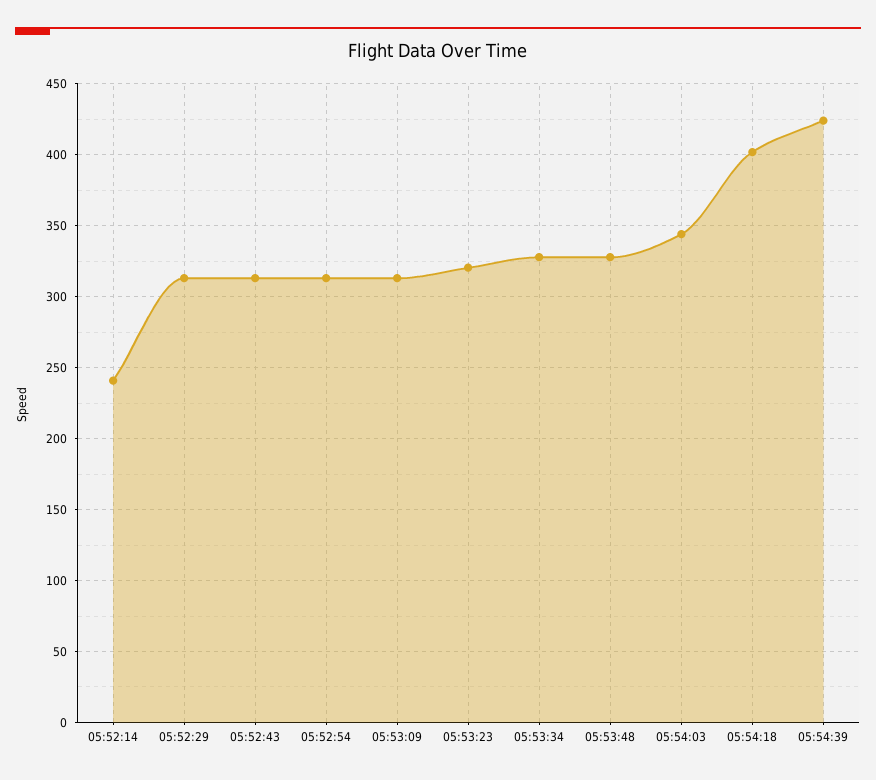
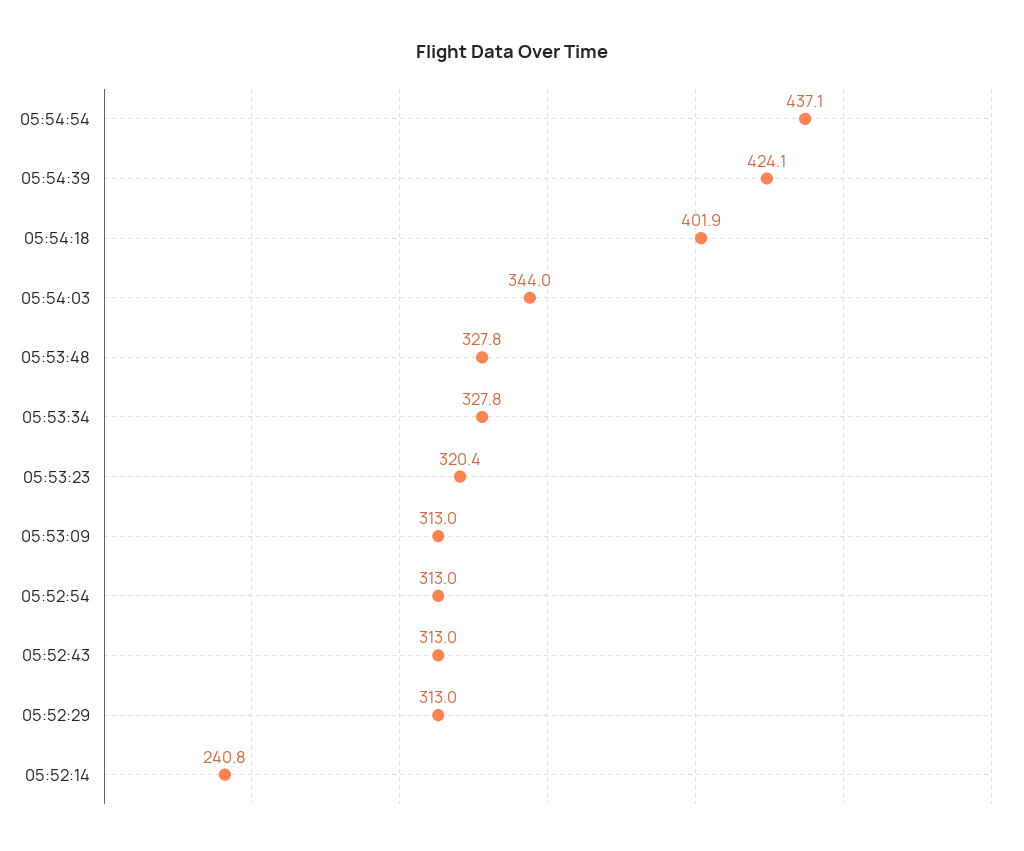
05:54:54: none -> 437.1

